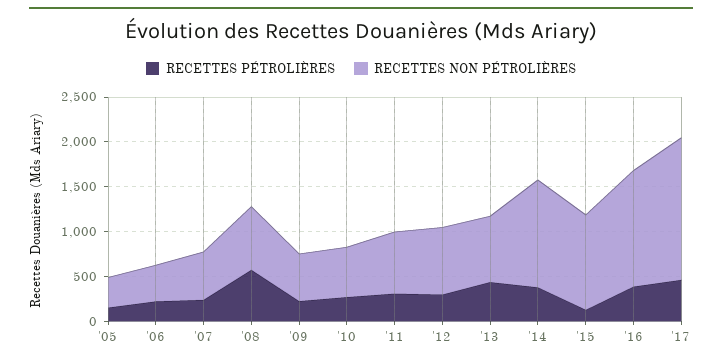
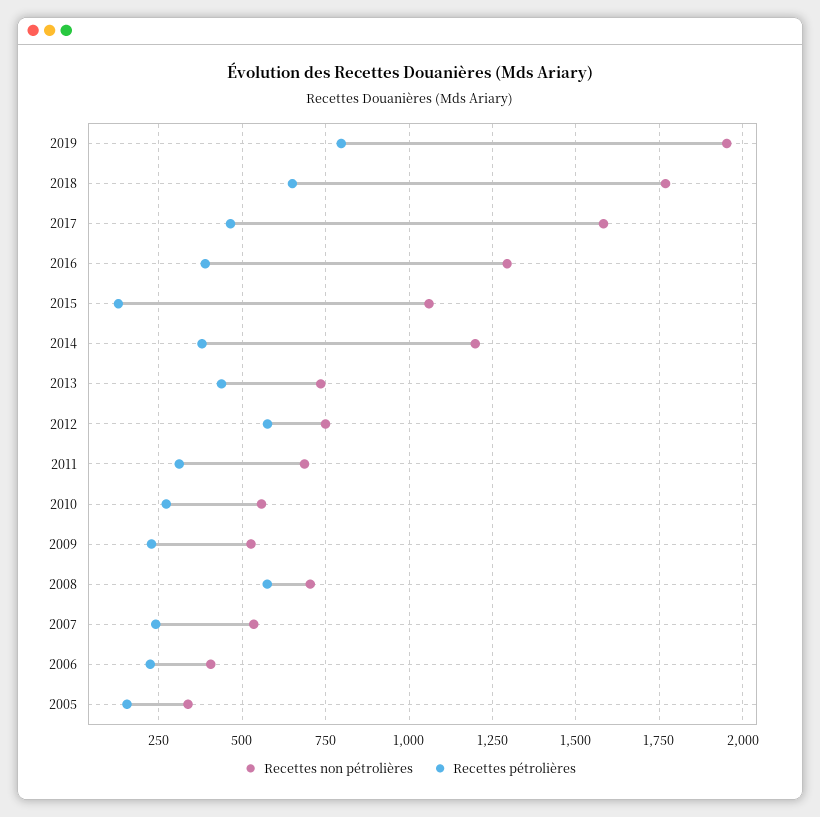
RECETTES PÉTROLIÈRES, '12: 300 -> 575
RECETTES NON PÉTROLIÈRES, 2019: none -> 1950
RECETTES PÉTROLIÈRES, 2019: none -> 800
RECETTES NON PÉTROLIÈRES, 2018: none -> 1775
RECETTES PÉTROLIÈRES, 2018: none -> 650

